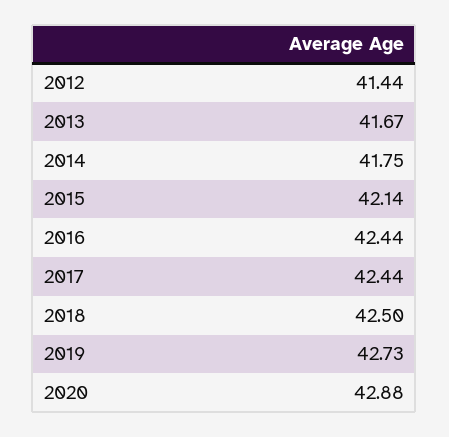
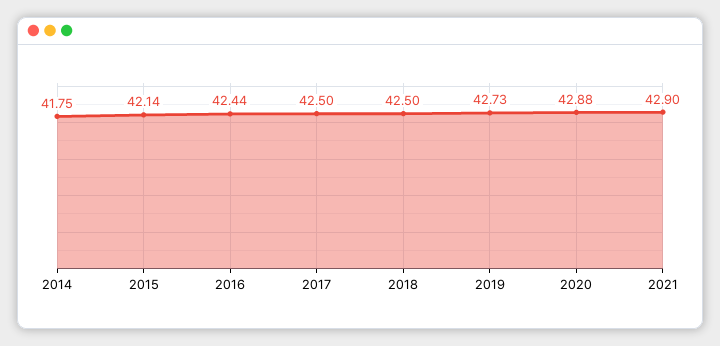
2012: 41.44 -> none
2013: 41.67 -> none
2017: 42.44 -> 42.5
2021: none -> 42.9

